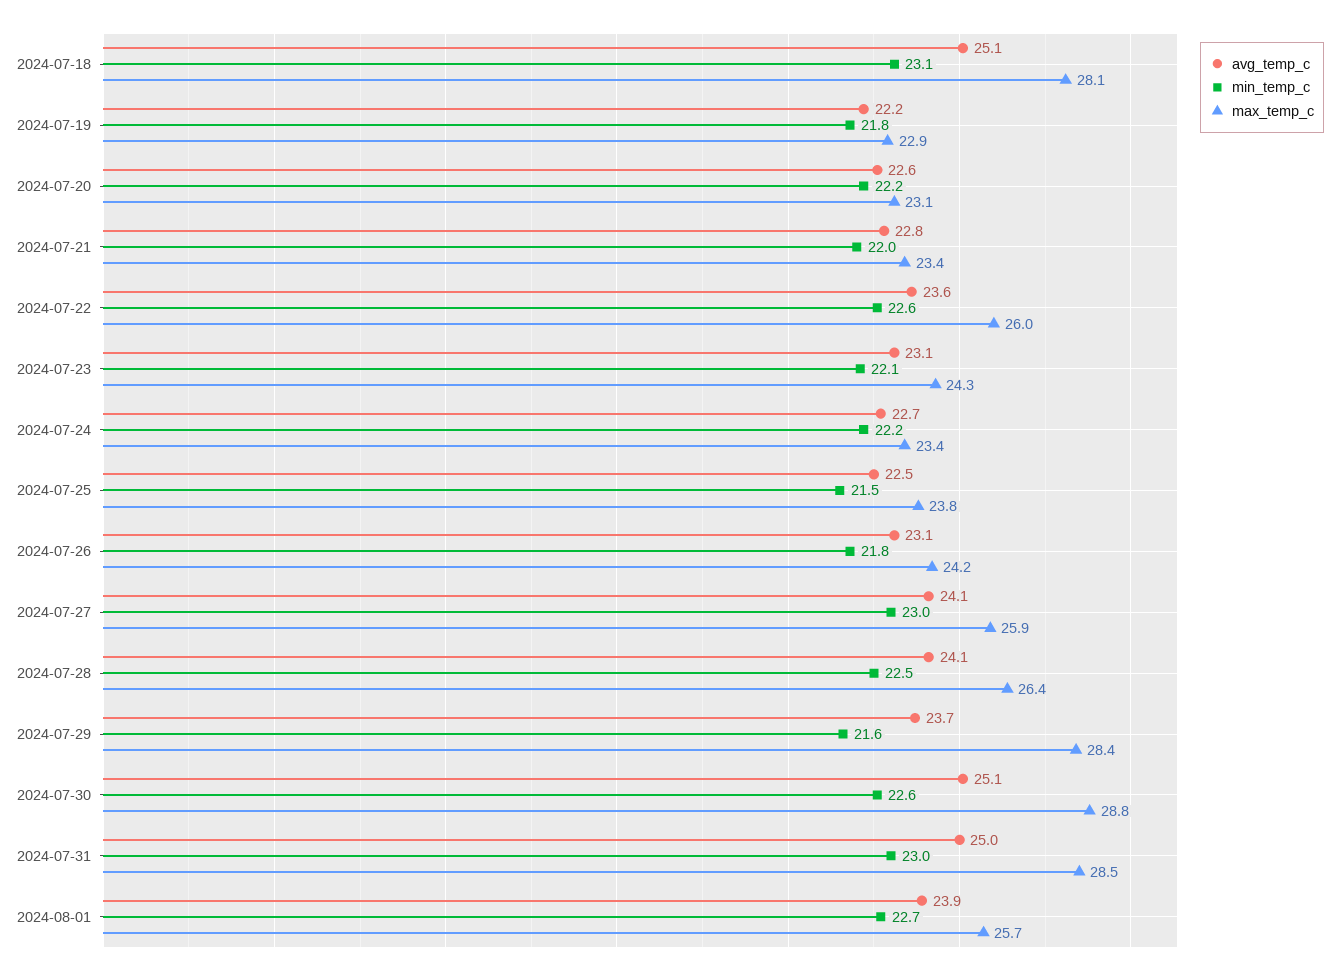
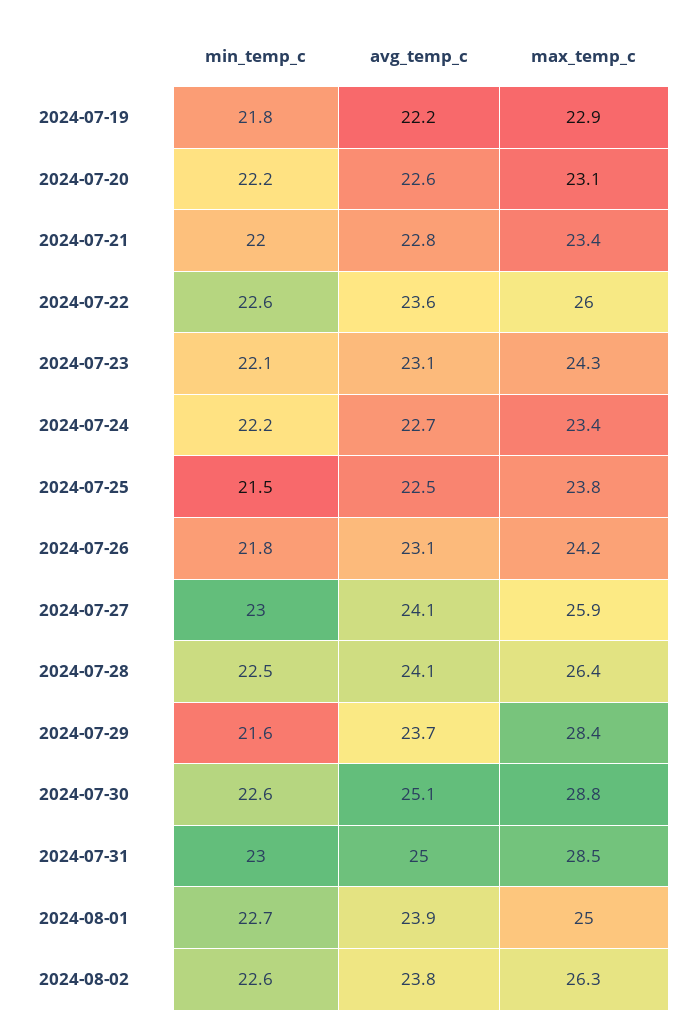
avg_temp_c, 2024-07-18: 25.1 -> none
min_temp_c, 2024-07-18: 23.1 -> none
max_temp_c, 2024-07-18: 28.1 -> none
max_temp_c, 2024-08-01: 25.7 -> 25
min_temp_c, 2024-08-02: none -> 22.6
avg_temp_c, 2024-08-02: none -> 23.8
max_temp_c, 2024-08-02: none -> 26.3

